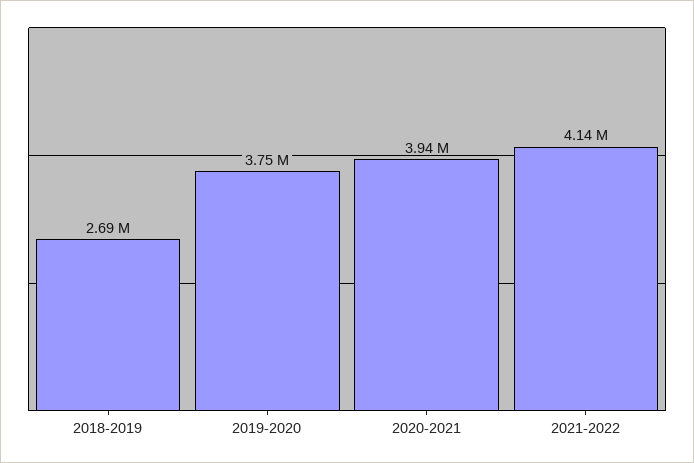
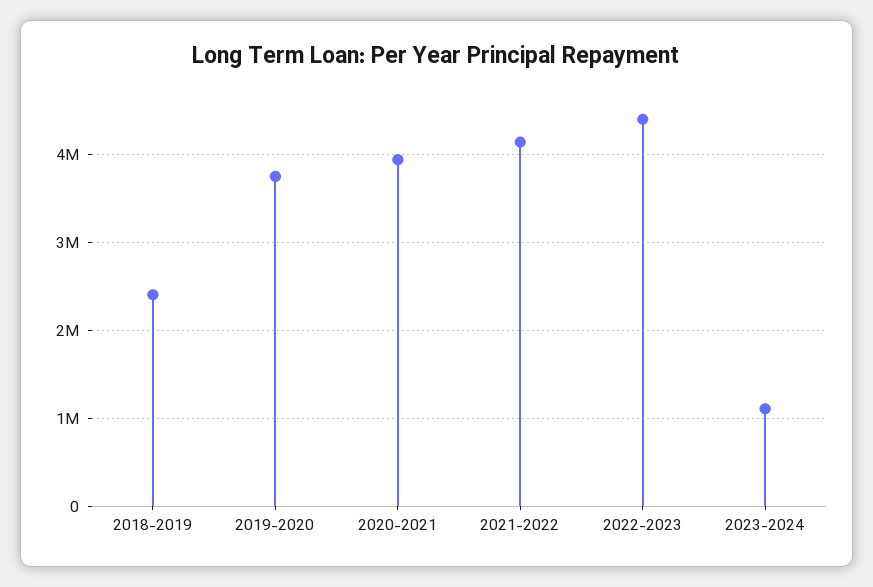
2018-2019: 2690000 -> 2400000
2022-2023: none -> 4400000
2023-2024: none -> 1100000

